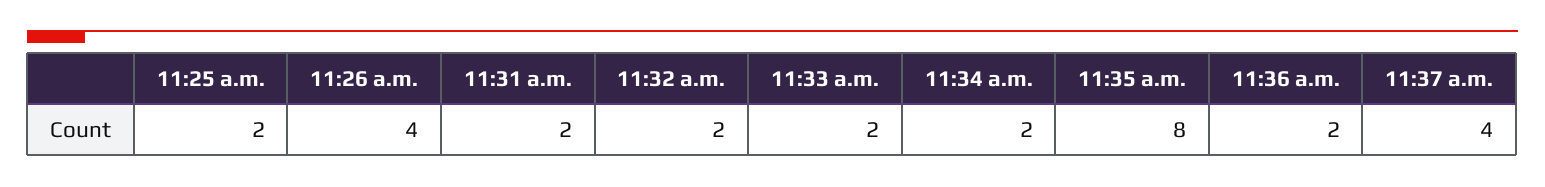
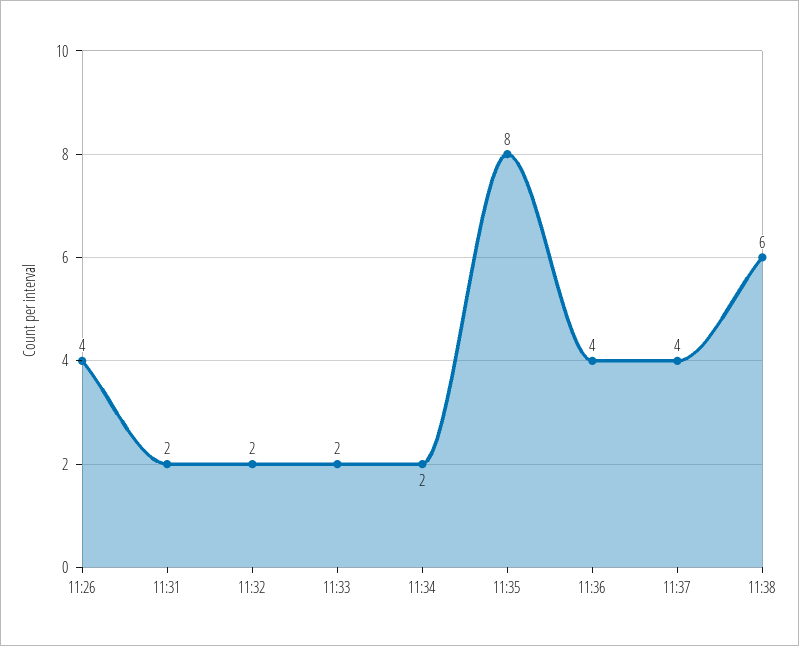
11:25 a.m.: 2 -> none
11:36 a.m.: 2 -> 4
11:38: none -> 6

